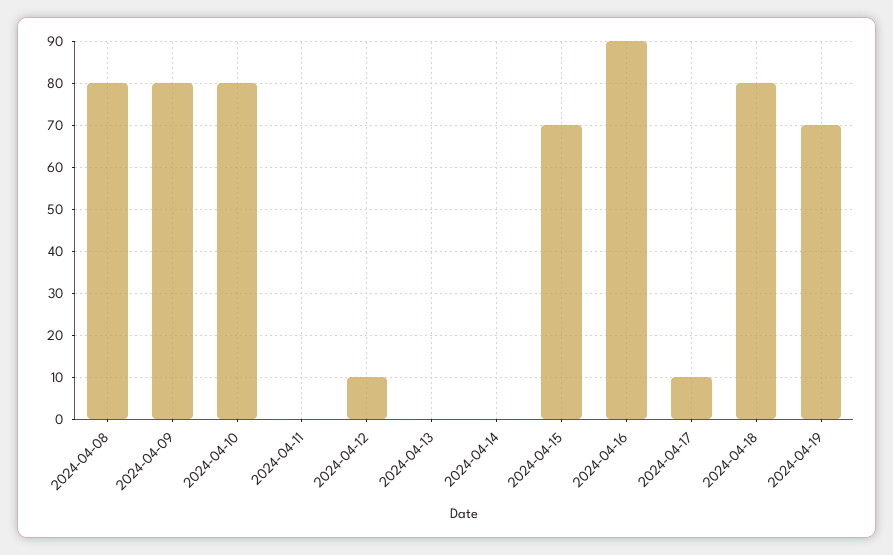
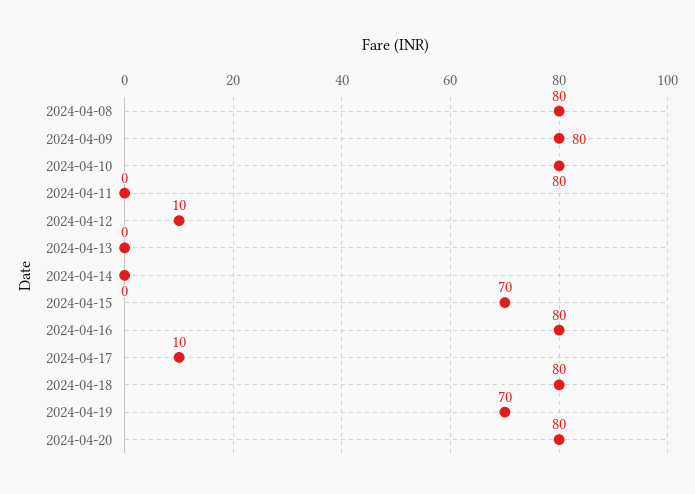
2024-04-16: 90 -> 80
2024-04-20: none -> 80

